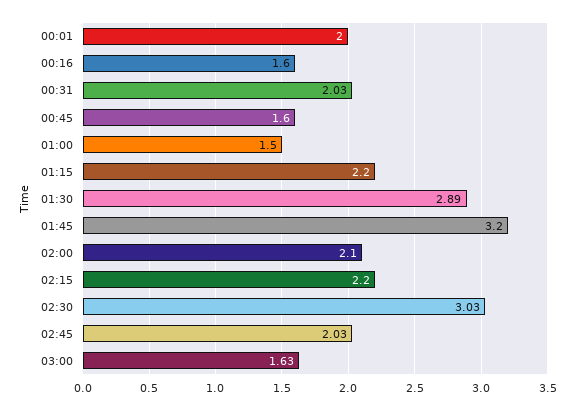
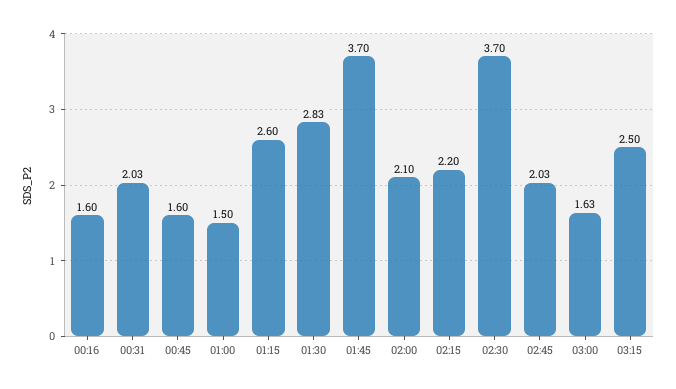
00:01: 2 -> none
01:15: 2.2 -> 2.6
01:30: 2.89 -> 2.83
01:45: 3.2 -> 3.7
02:30: 3.03 -> 3.7
03:15: none -> 2.5

